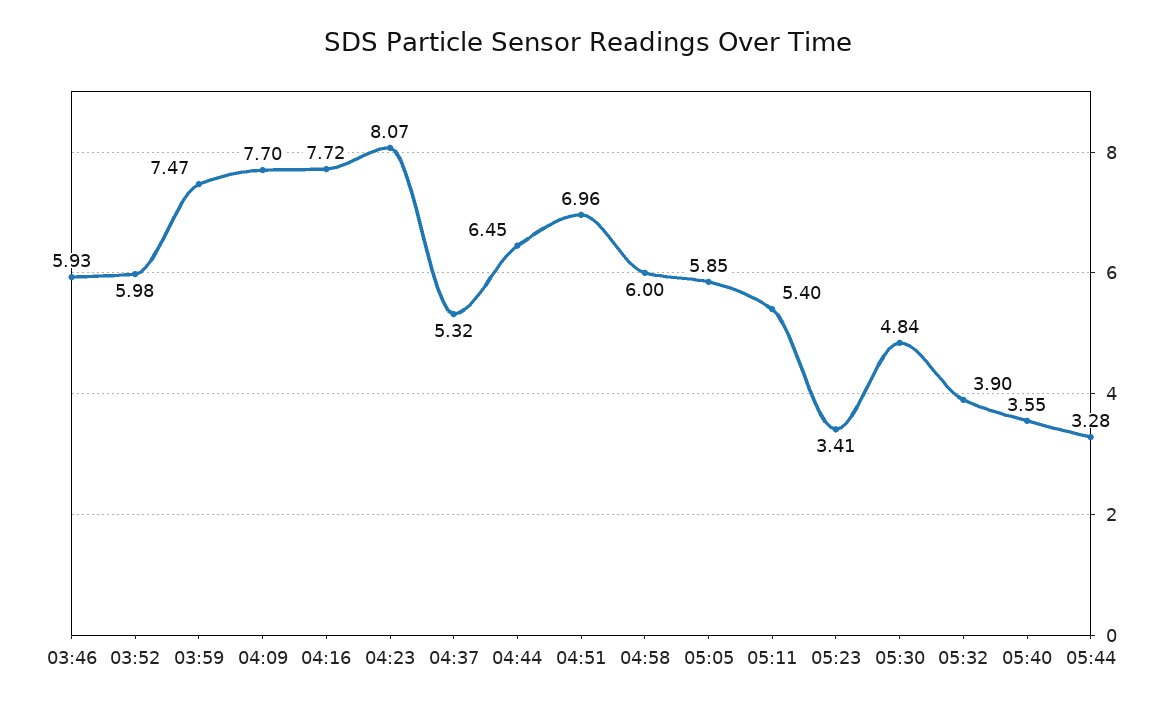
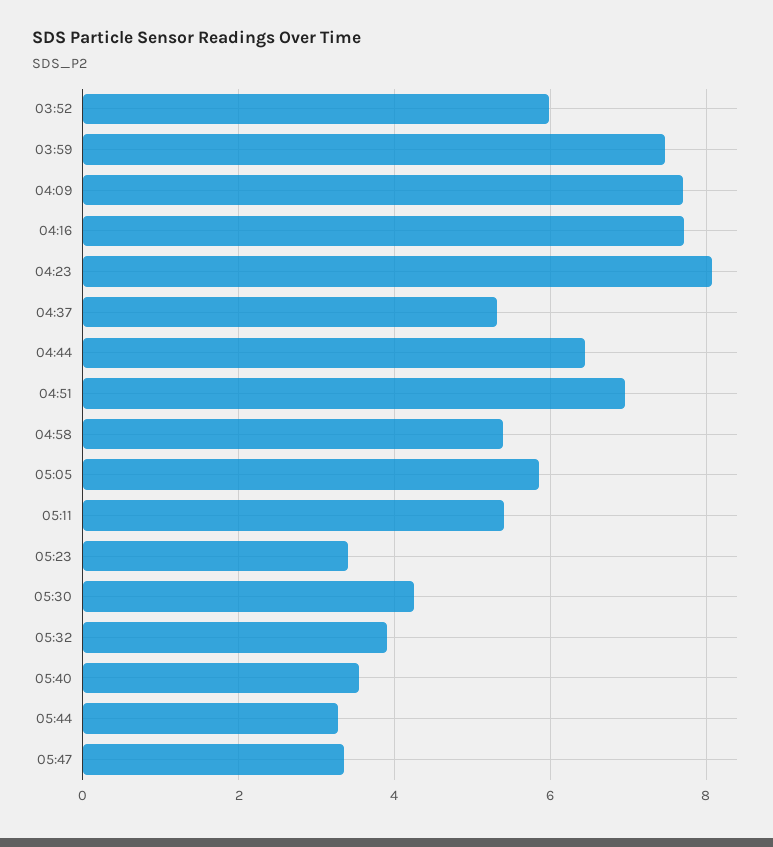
03:46: 5.93 -> none
04:58: 6 -> 5.4
05:30: 4.84 -> 4.2
05:47: none -> 3.4

